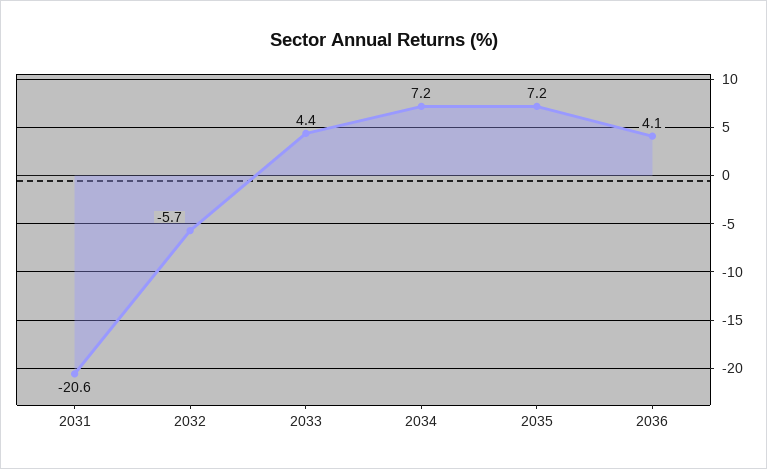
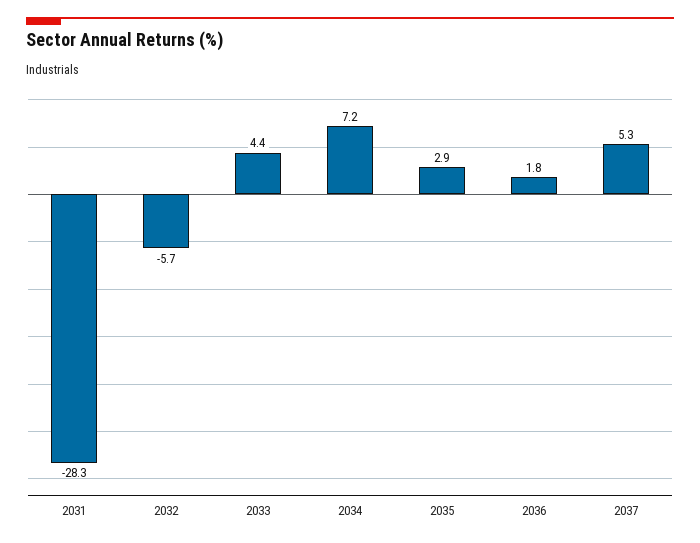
2031: -20.6 -> -28.3
2035: 7.2 -> 2.9
2036: 4.1 -> 1.8
2037: none -> 5.3

